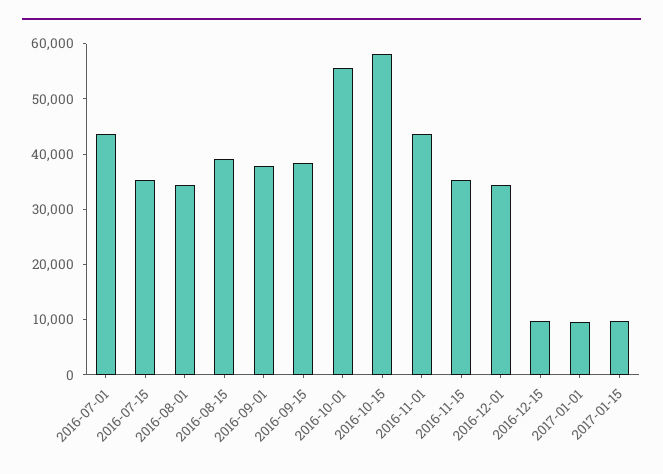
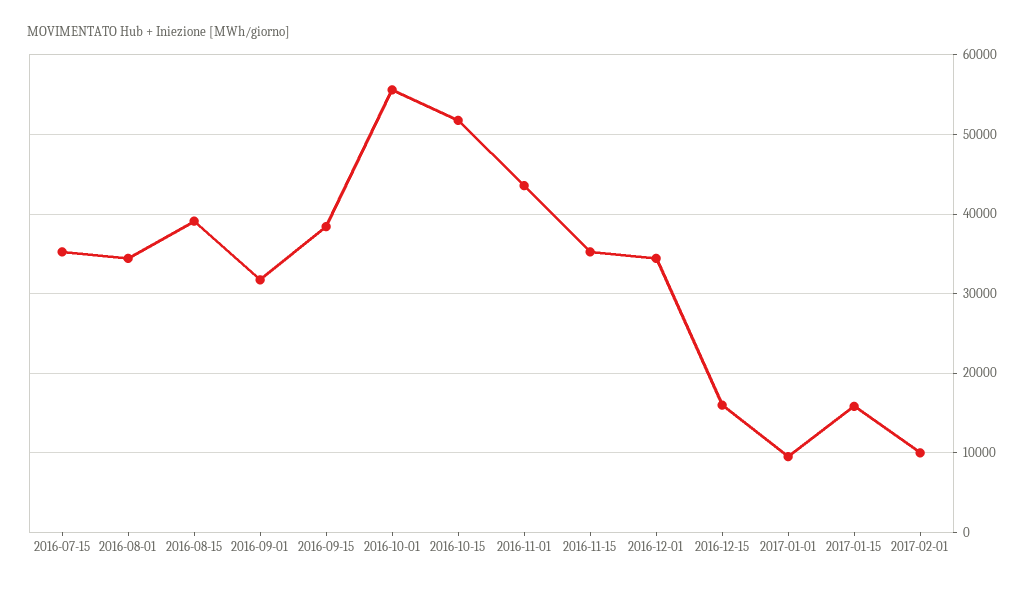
2016-07-01: 44000 -> none
2016-09-01: 38000 -> 32000
2016-10-15: 58000 -> 52000
2016-12-15: 10000 -> 16000
2017-01-15: 10000 -> 16000
2017-02-01: none -> 10000

